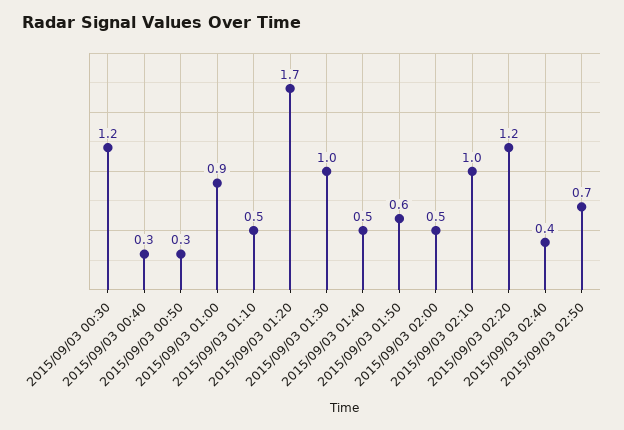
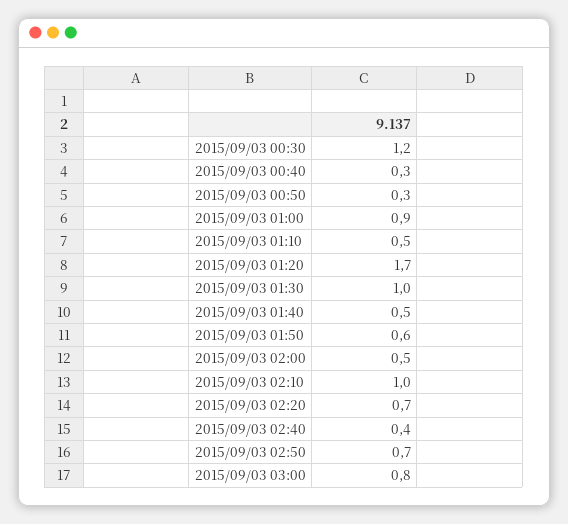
2015/09/03 02:20: 1.2 -> 0.7
2015/09/03 03:00: none -> 0.8

